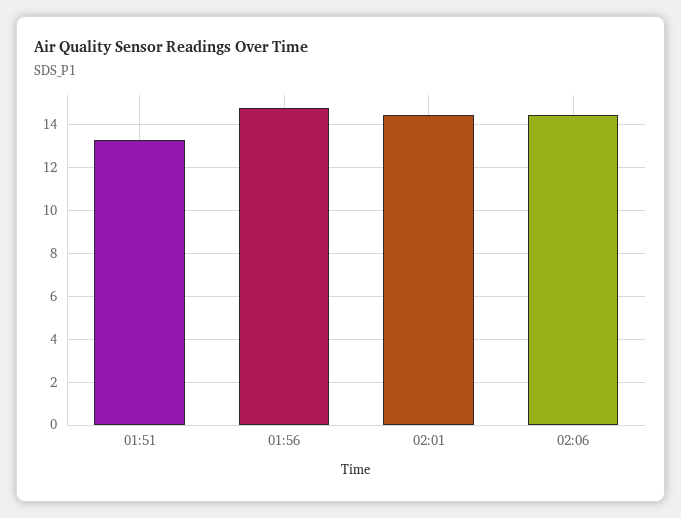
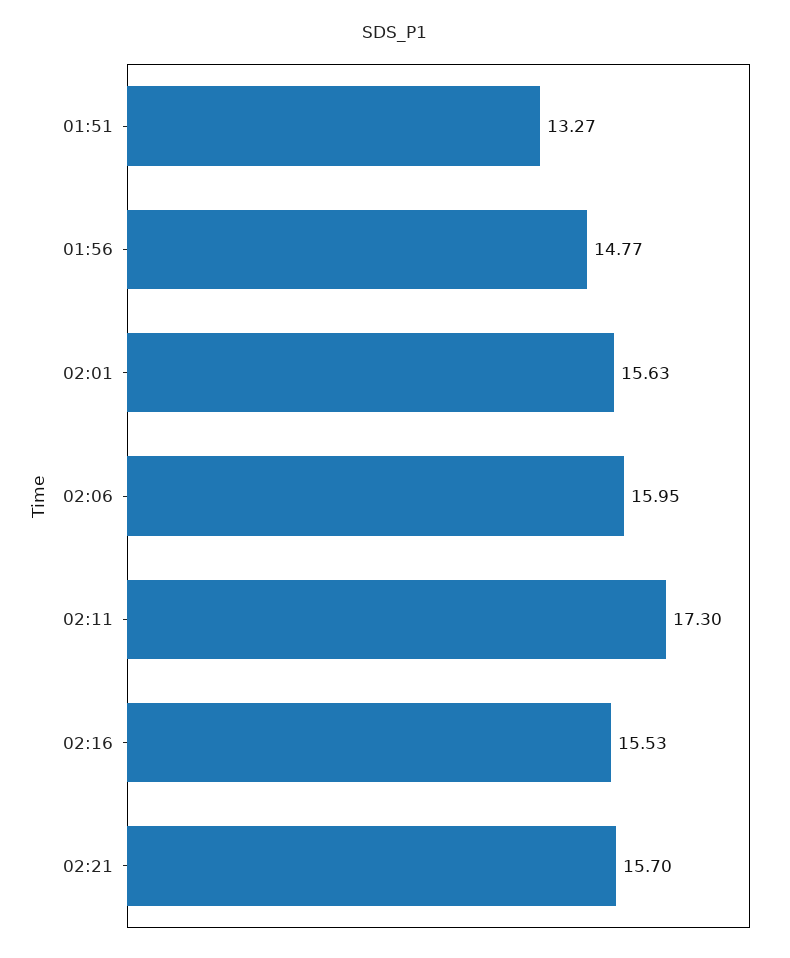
02:01: 14.5 -> 15.63
02:06: 14.5 -> 15.95
02:11: none -> 17.3
02:16: none -> 15.53
02:21: none -> 15.7

